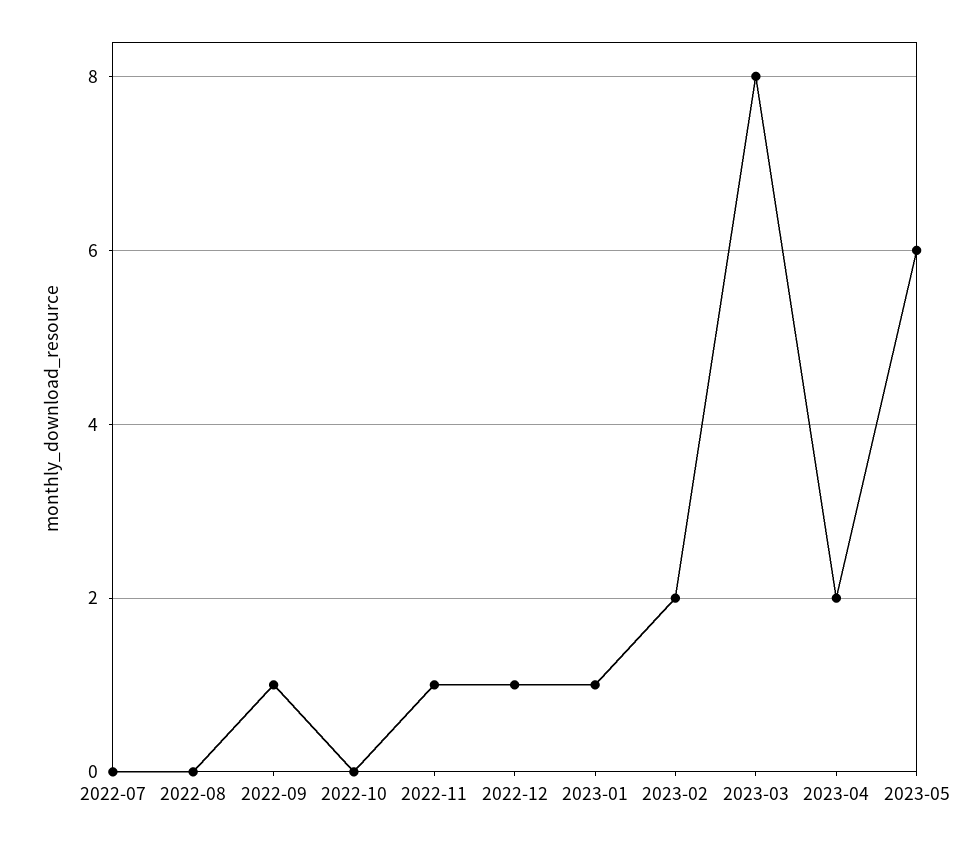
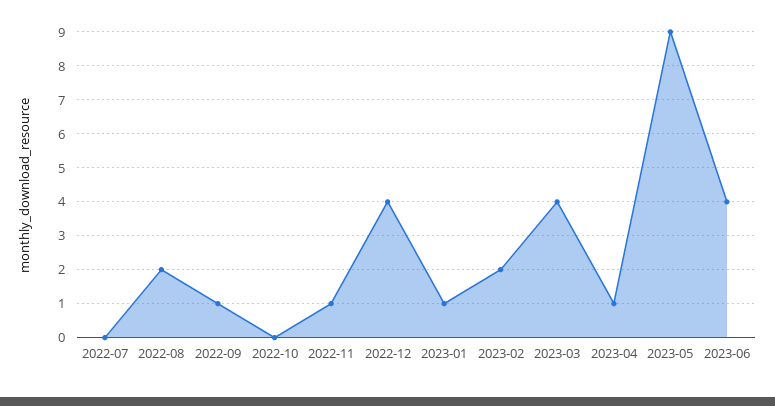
2022-08: 0 -> 2
2022-12: 1 -> 4
2023-03: 8 -> 4
2023-04: 2 -> 1
2023-05: 6 -> 9
2023-06: none -> 4

